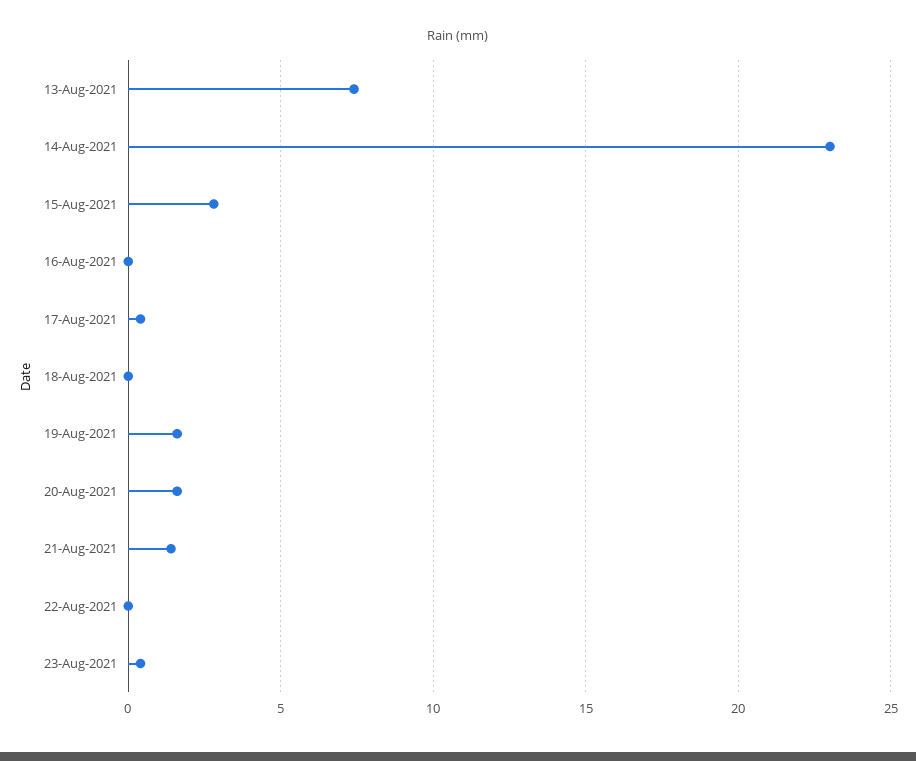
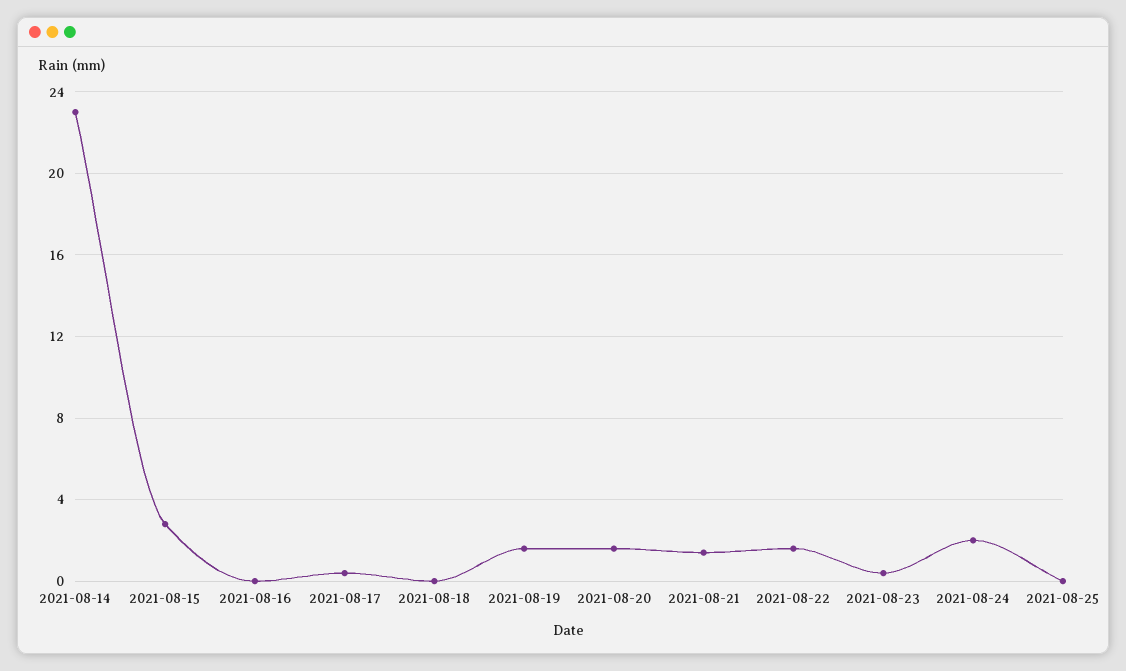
13-Aug-2021: 7.5 -> none
22-Aug-2021: 0 -> 1.5
2021-08-24: none -> 2
2021-08-25: none -> 0

